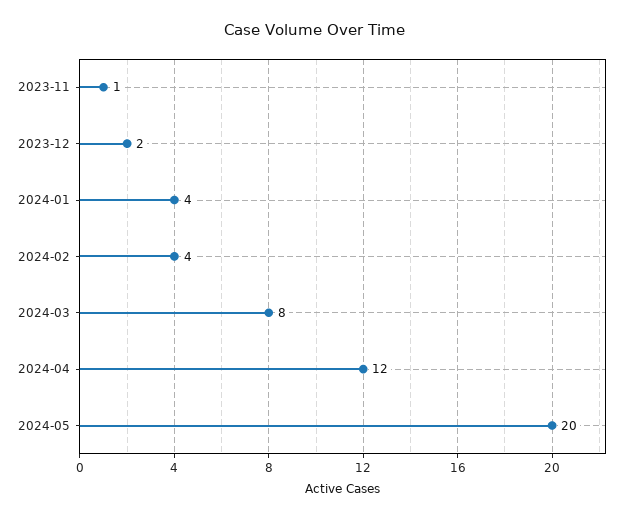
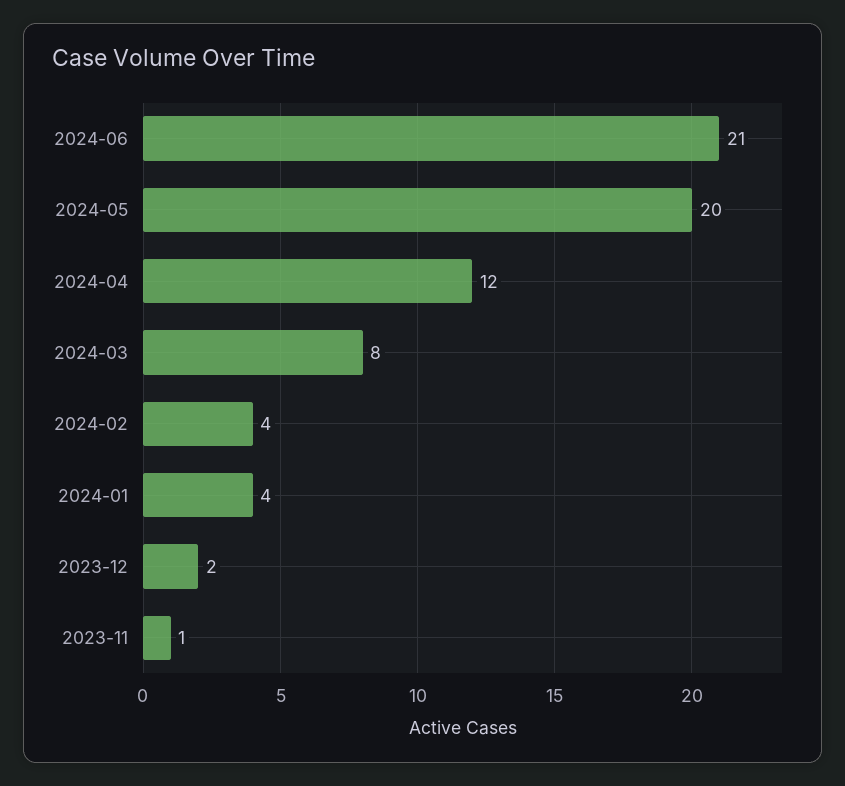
2024-06: none -> 21

